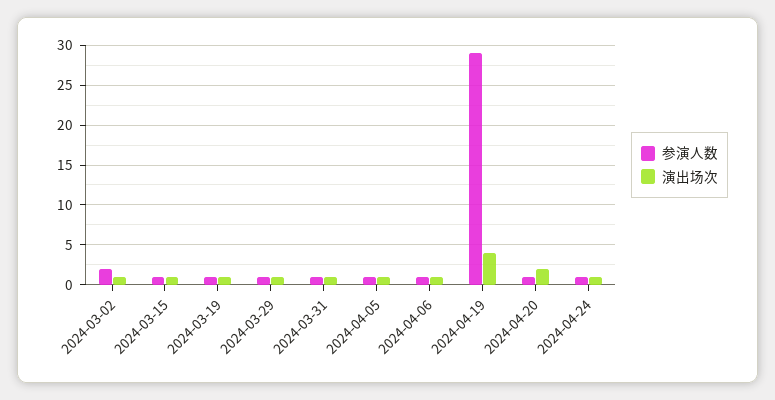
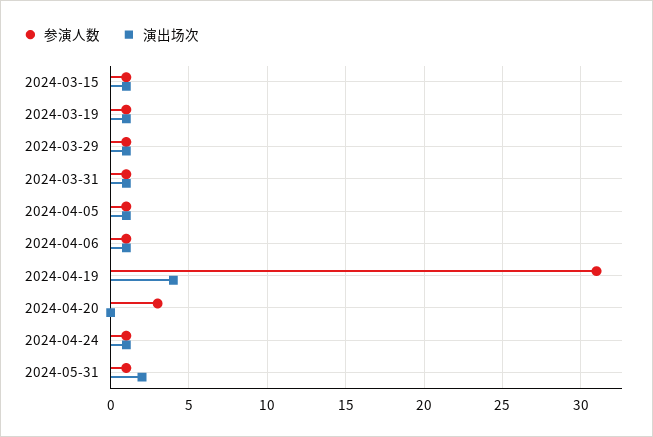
参演人数, 2024-03-02: 2 -> none
演出场次, 2024-03-02: 1 -> none
参演人数, 2024-04-19: 29 -> 31
参演人数, 2024-04-20: 1 -> 3
演出场次, 2024-04-20: 2 -> 0
参演人数, 2024-05-31: none -> 1
演出场次, 2024-05-31: none -> 2

